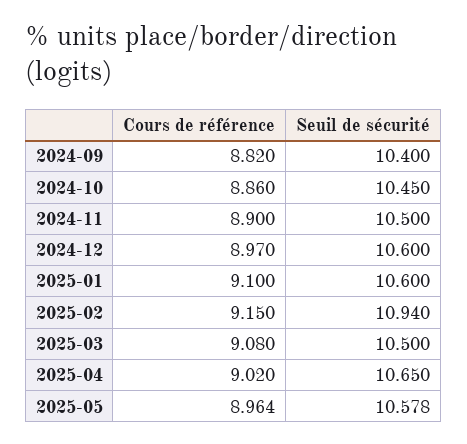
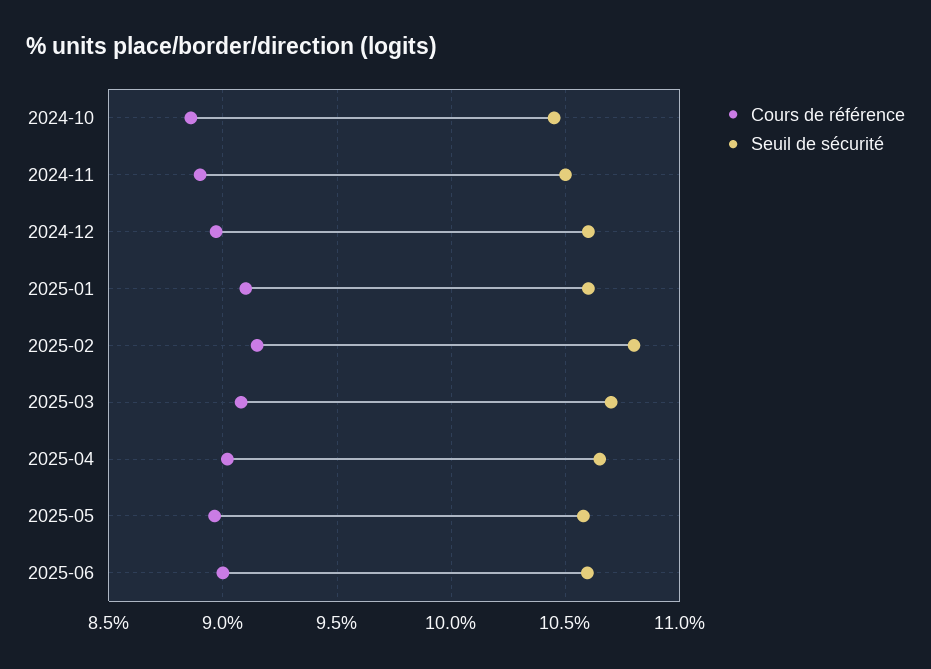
Cours de référence, 2024-09: 8.82 -> none
Seuil de sécurité, 2024-09: 10.4 -> none
Seuil de sécurité, 2025-02: 10.94 -> 10.8
Seuil de sécurité, 2025-03: 10.5 -> 10.7
Cours de référence, 2025-06: none -> 9
Seuil de sécurité, 2025-06: none -> 10.6

